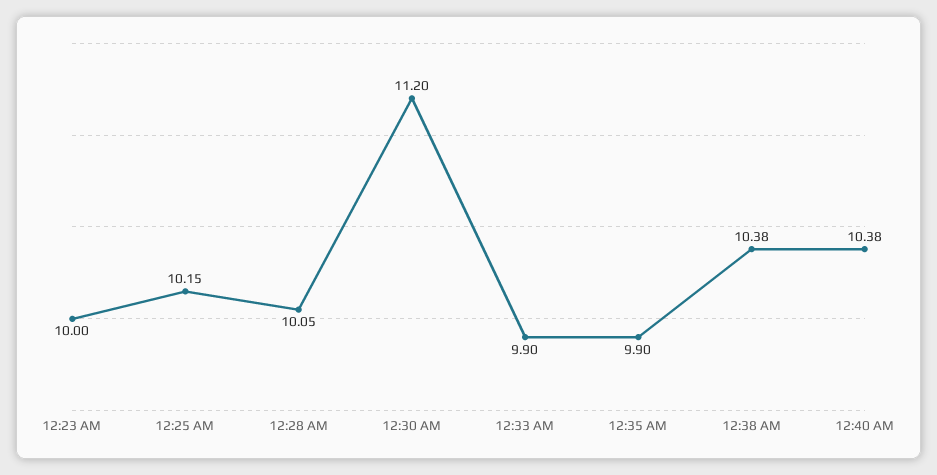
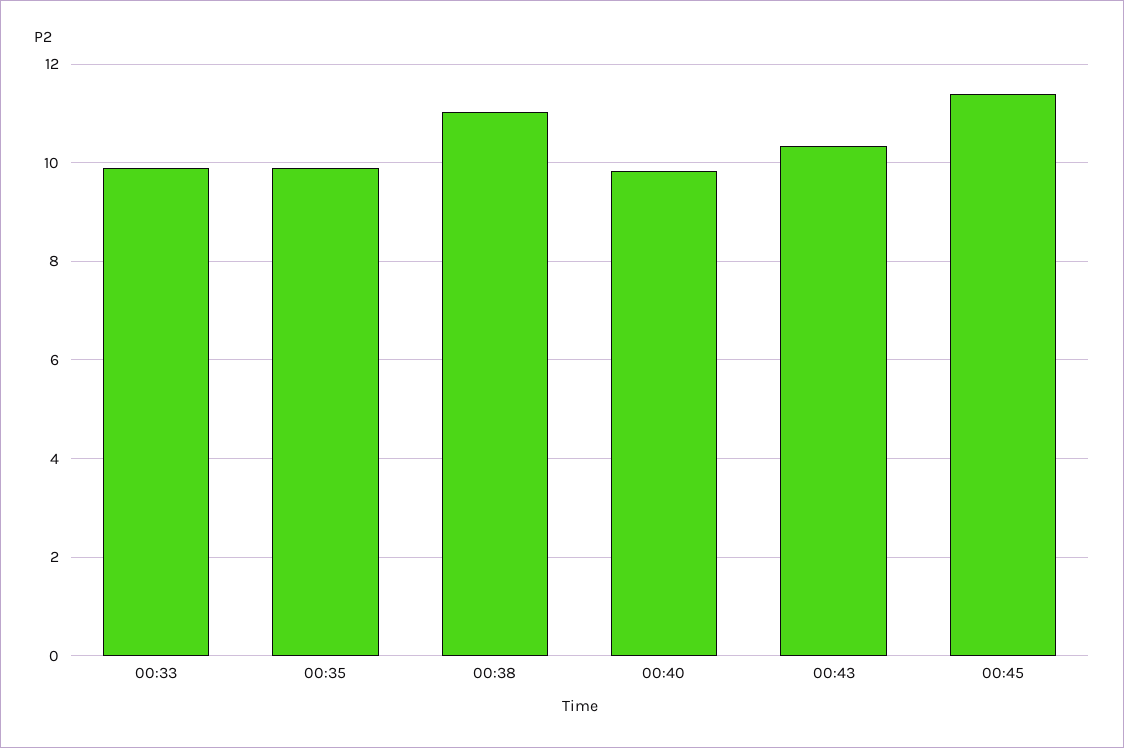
12:23 AM: 10 -> none
12:25 AM: 10.15 -> none
12:28 AM: 10.05 -> none
12:30 AM: 11.2 -> none
12:38 AM: 10.38 -> 11
12:40 AM: 10.38 -> 9.8
00:43: none -> 10.4
00:45: none -> 11.4

